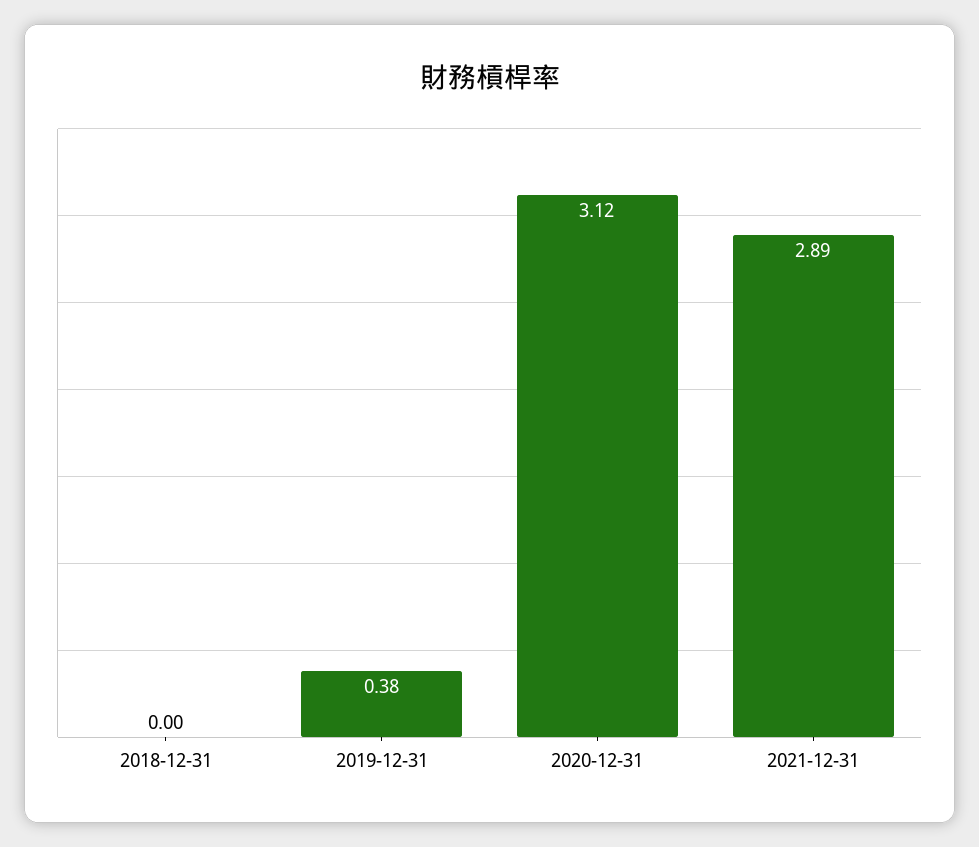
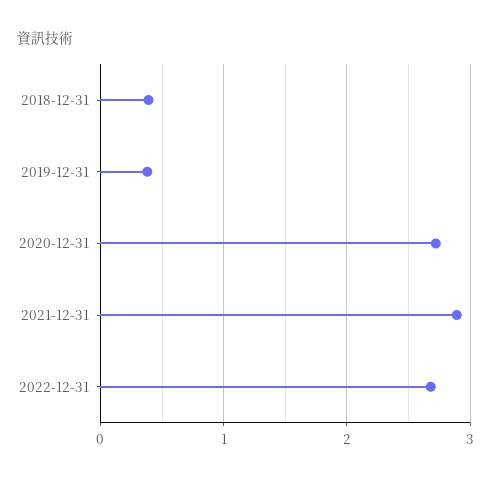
2018-12-31: 0 -> 0.4
2020-12-31: 3.12 -> 2.7
2022-12-31: none -> 2.7

